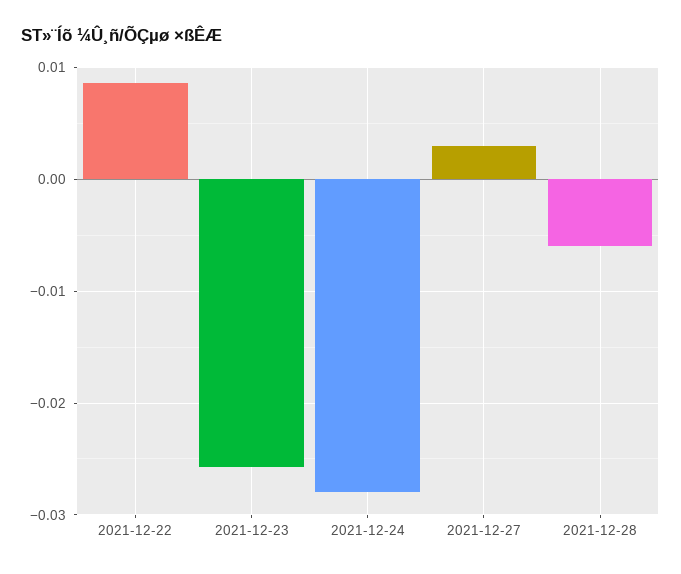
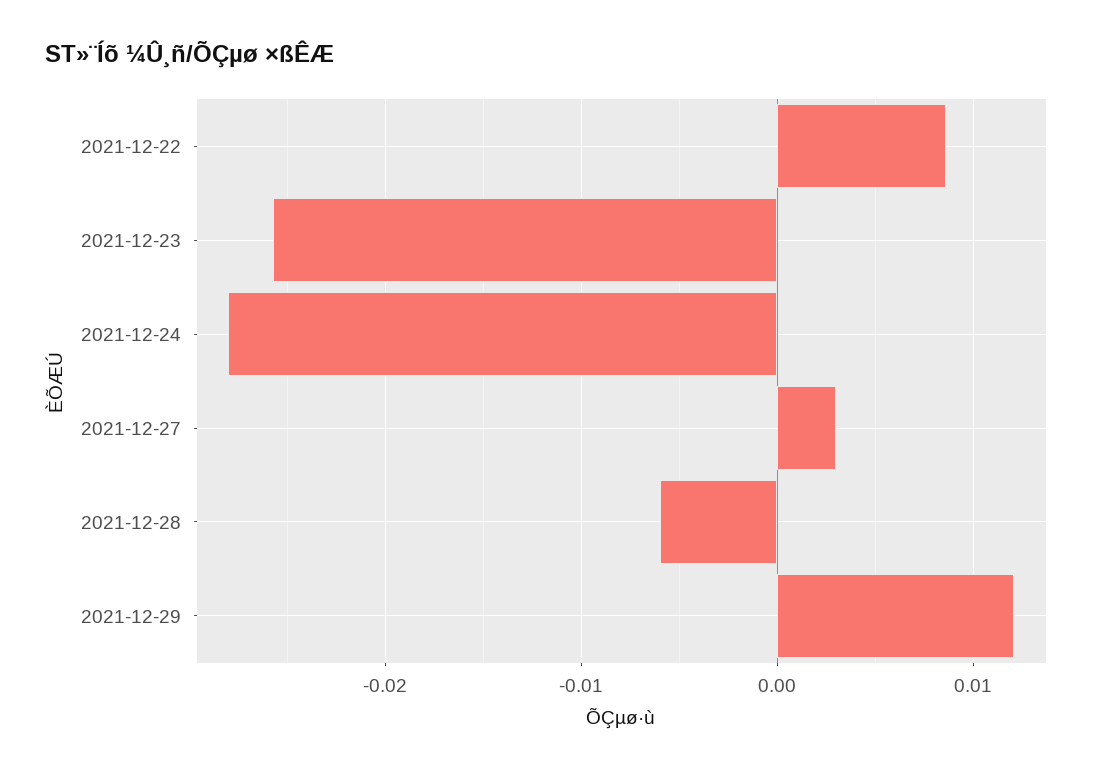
2021-12-29: none -> 0.012

